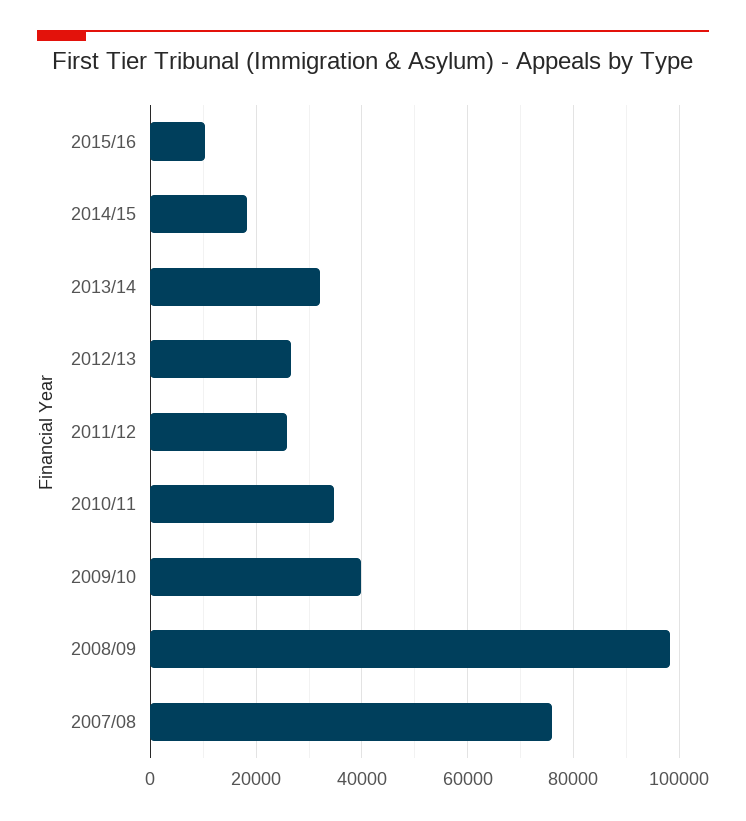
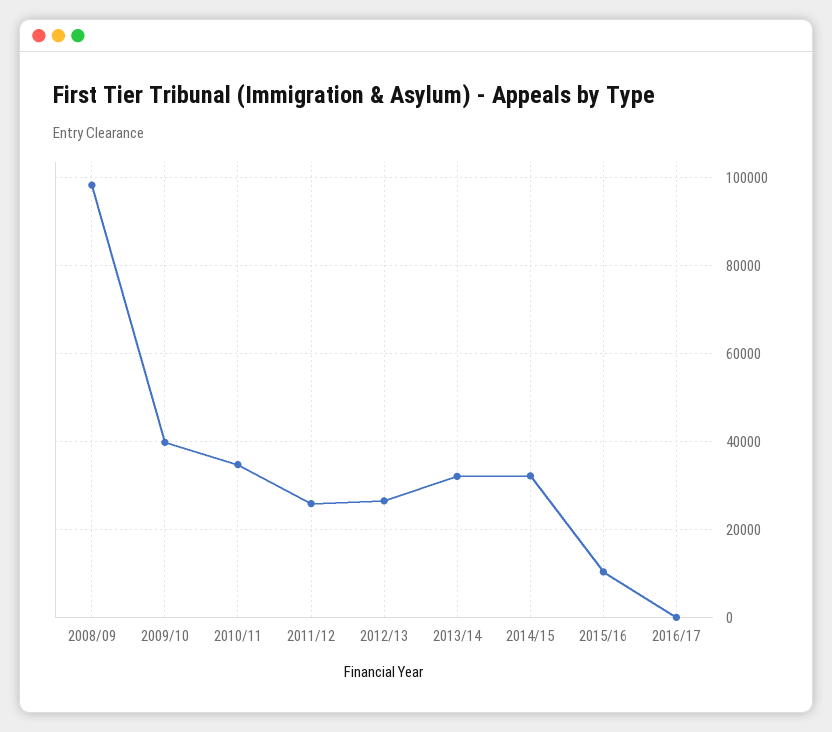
2014/15: 18000 -> 32000
2007/08: 76000 -> none
2016/17: none -> 0

